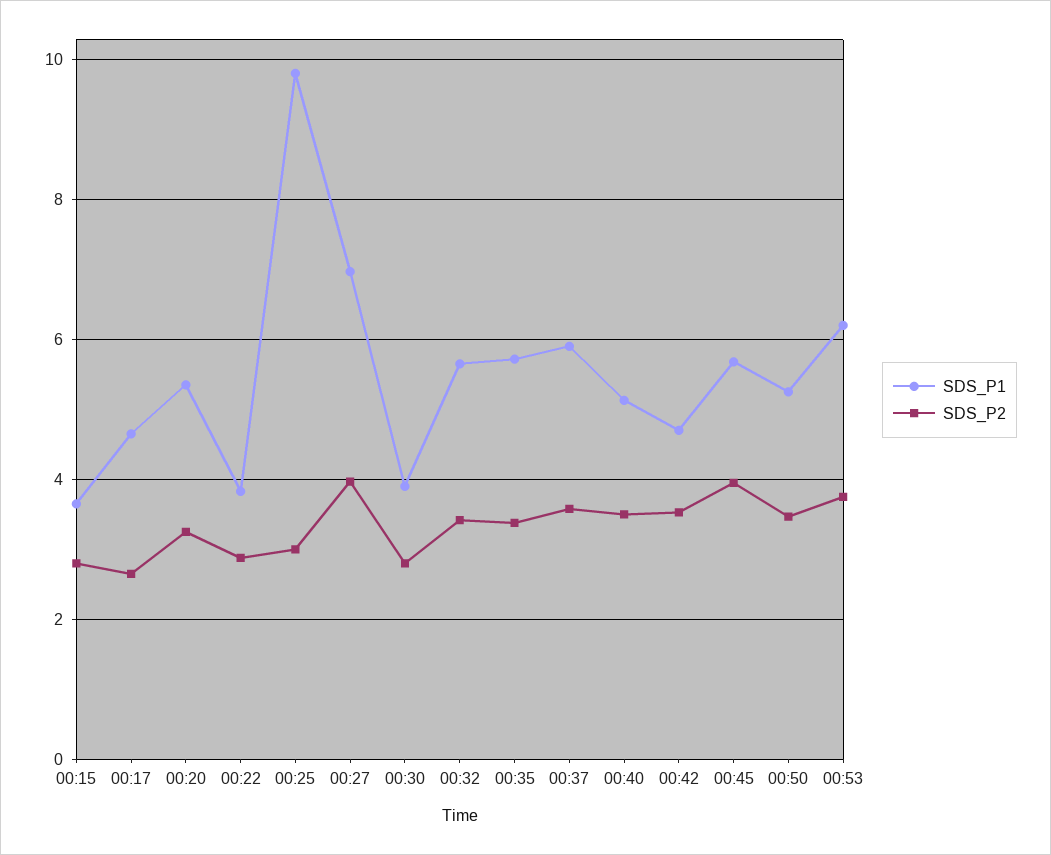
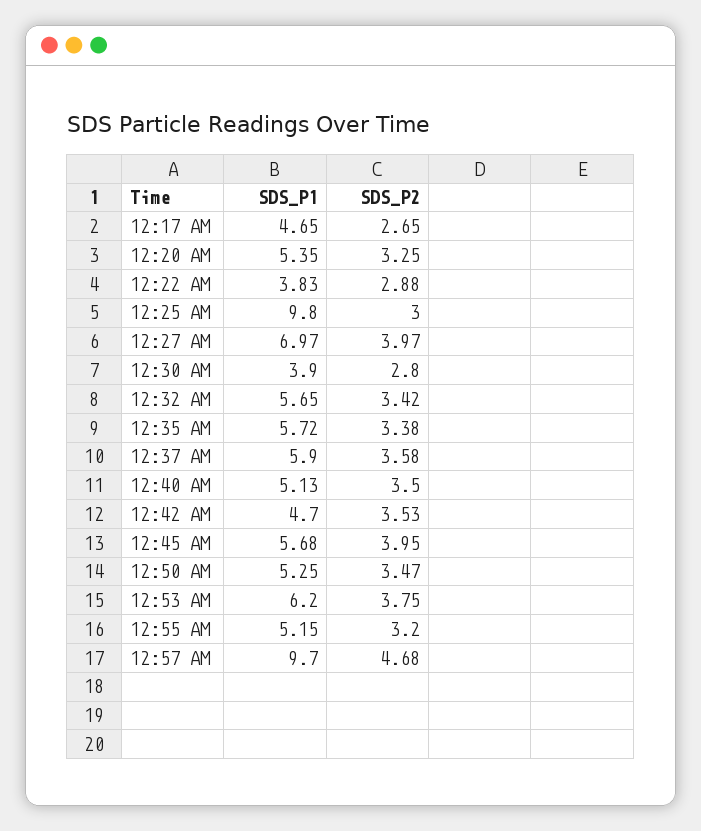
SDS_P1, 00:15: 3.6 -> none
SDS_P2, 00:15: 2.8 -> none
SDS_P1, 12:55 AM: none -> 5.15
SDS_P2, 12:55 AM: none -> 3.2
SDS_P1, 12:57 AM: none -> 9.7
SDS_P2, 12:57 AM: none -> 4.68

